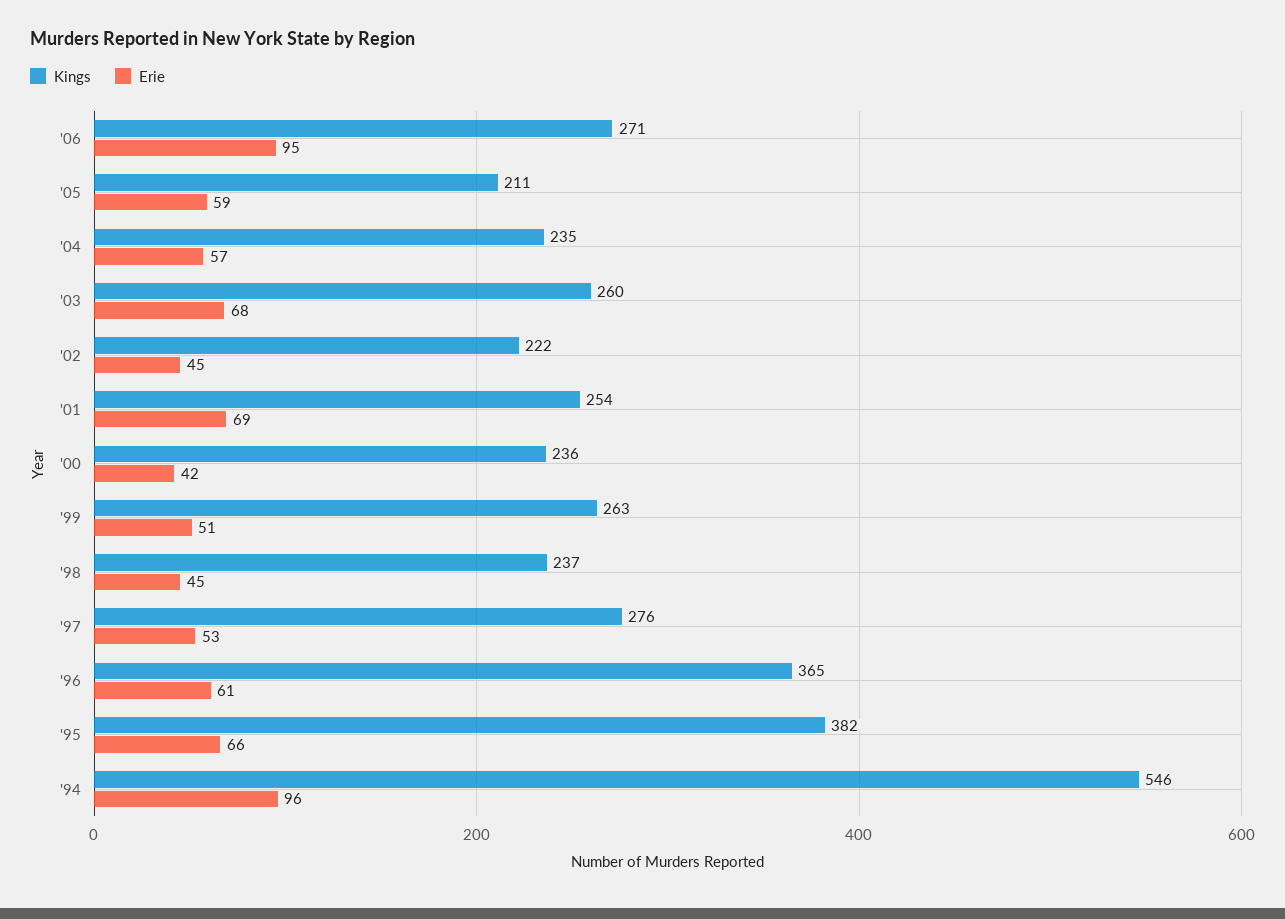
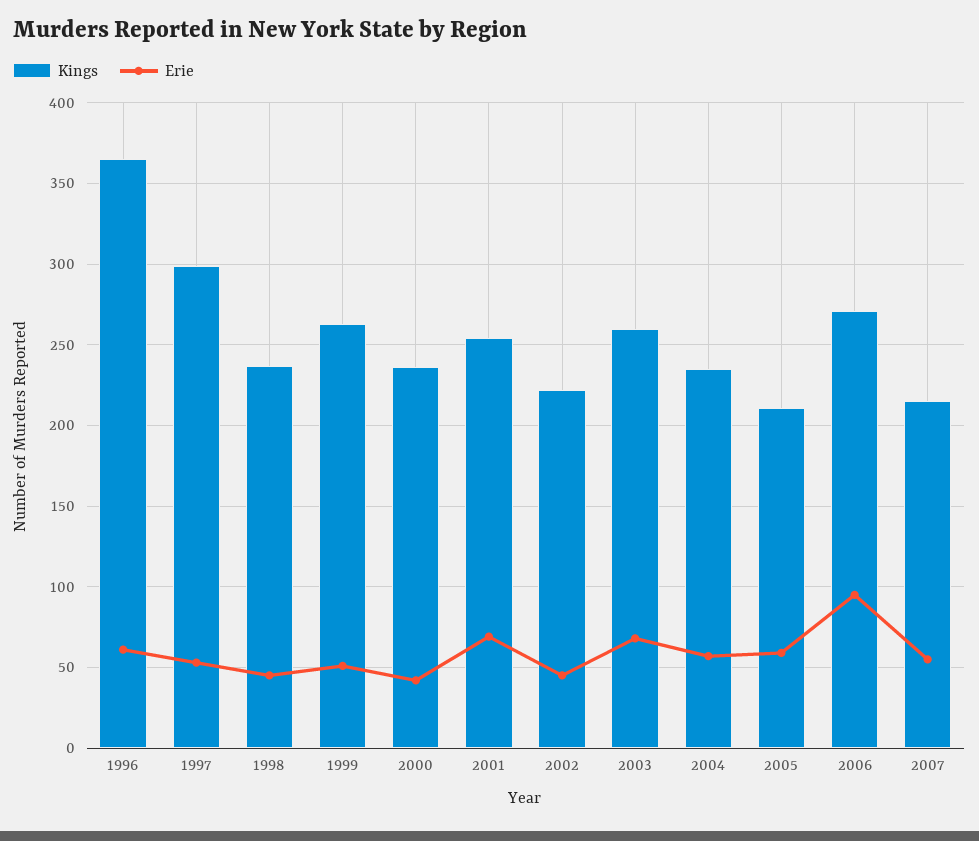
Kings, '97: 276 -> 300
Kings, '95: 382 -> none
Erie, '95: 66 -> none
Kings, '94: 546 -> none
Erie, '94: 96 -> none
Kings, 2007: none -> 215
Erie, 2007: none -> 55

